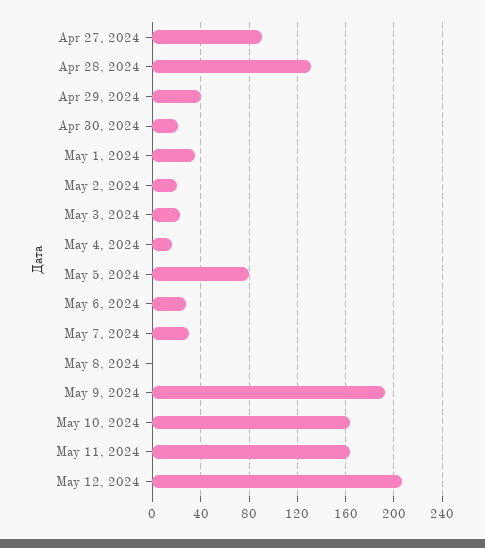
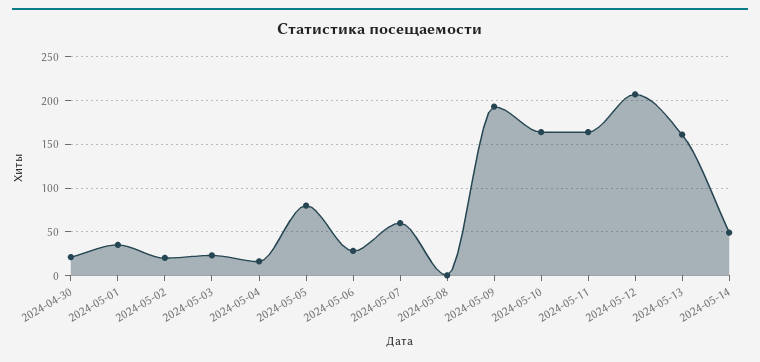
Apr 27, 2024: 90 -> none
Apr 28, 2024: 130 -> none
Apr 29, 2024: 40 -> none
May 7, 2024: 30 -> 60
2024-05-13: none -> 160
2024-05-14: none -> 50

